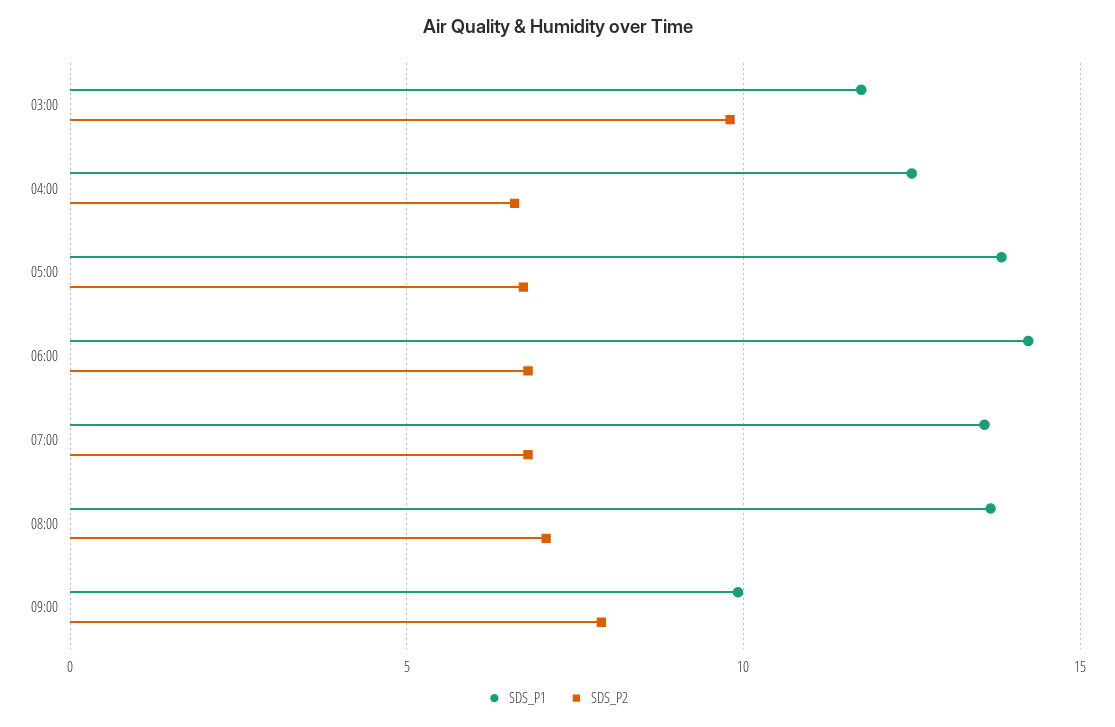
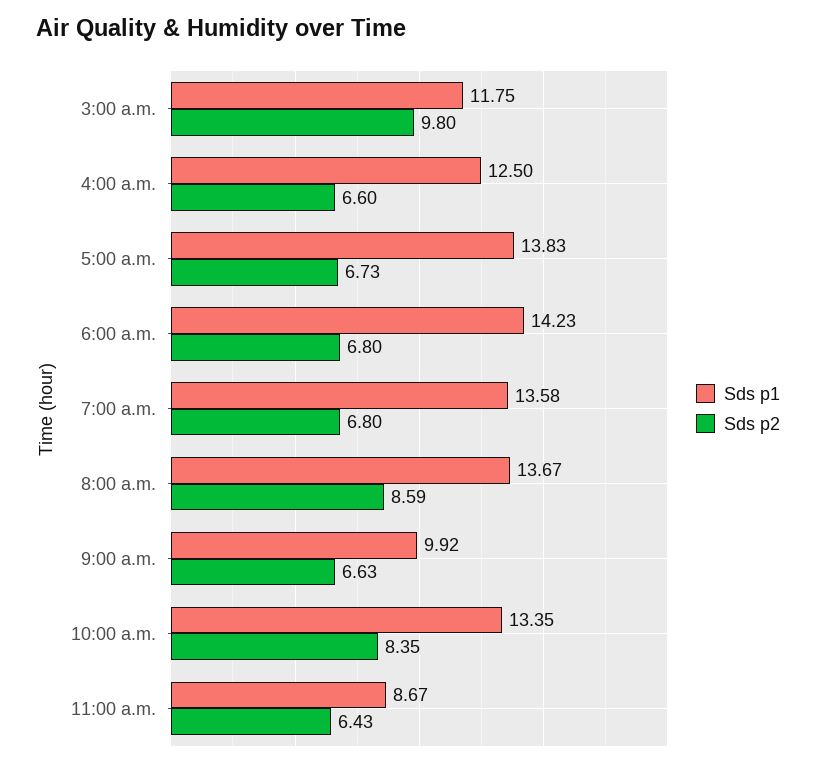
SDS_P2, 08:00: 7 -> 8.59
SDS_P2, 09:00: 8 -> 6.63
SDS_P1, 10:00 a.m.: none -> 13.35
SDS_P2, 10:00 a.m.: none -> 8.35
SDS_P1, 11:00 a.m.: none -> 8.67
SDS_P2, 11:00 a.m.: none -> 6.43

